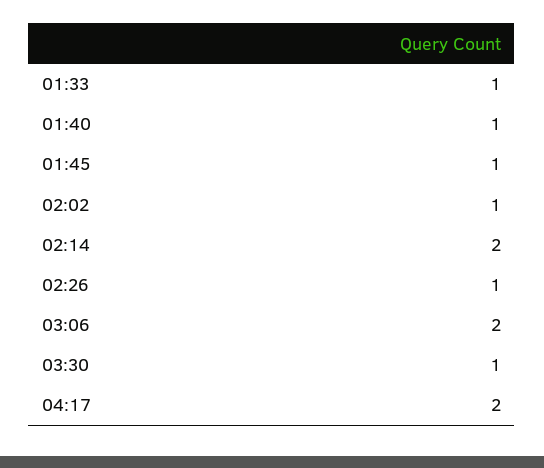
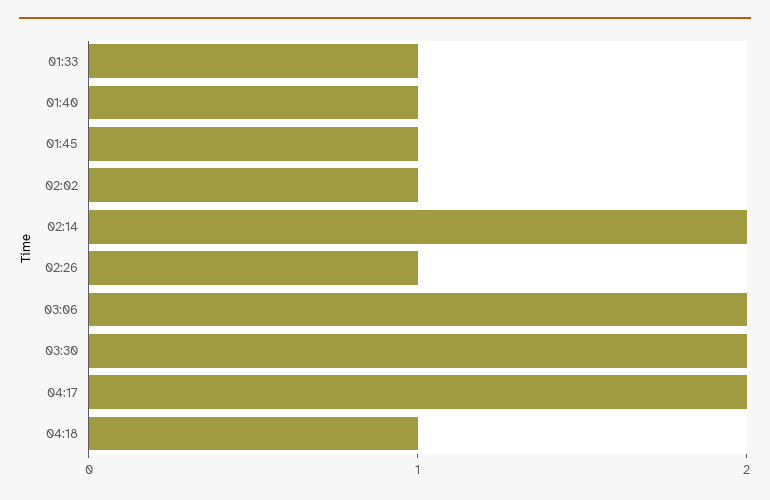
03:30: 1 -> 2
04:18: none -> 1

